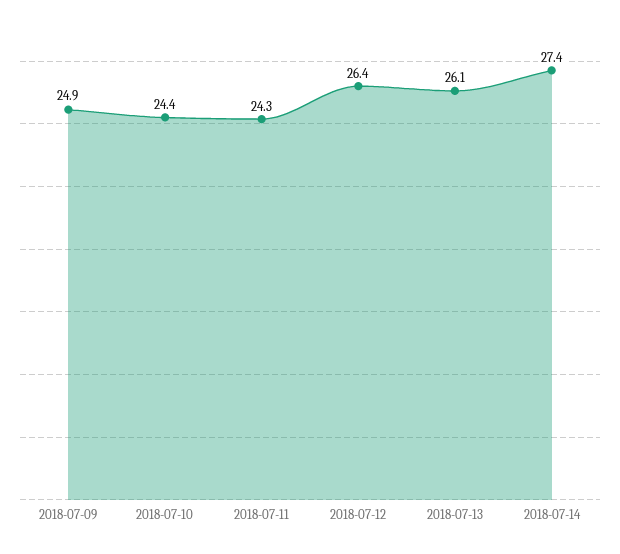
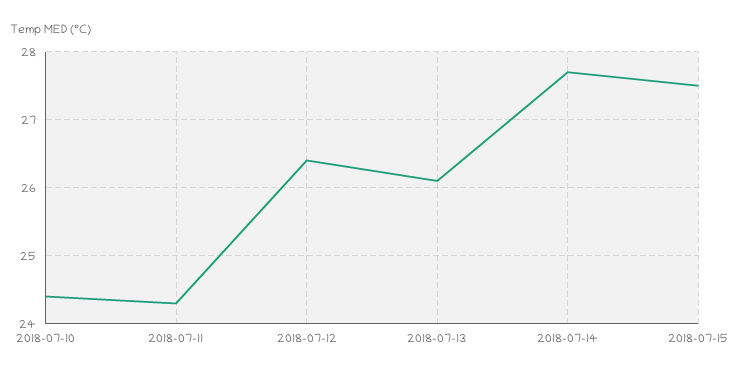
2018-07-09: 24.9 -> none
2018-07-14: 27.4 -> 27.7
2018-07-15: none -> 27.5

